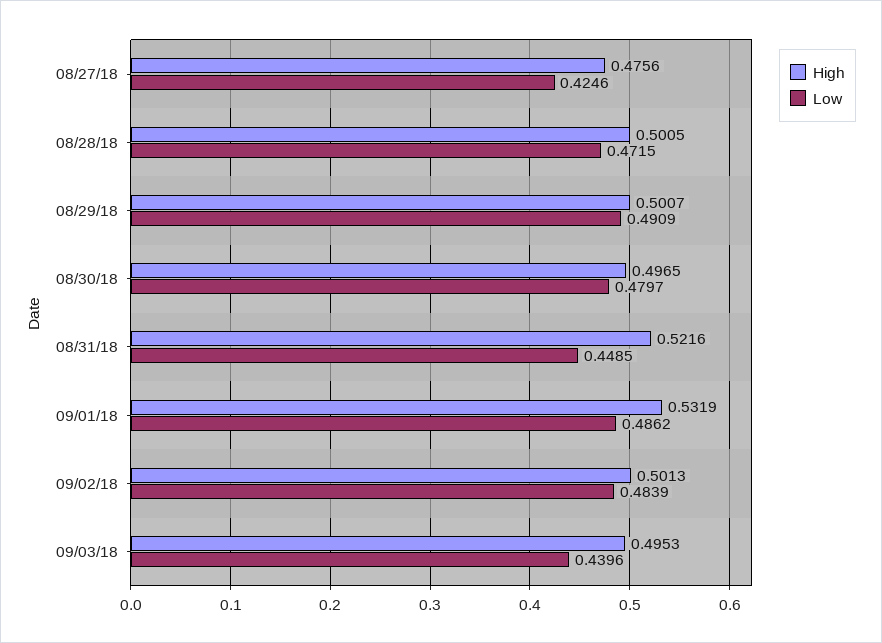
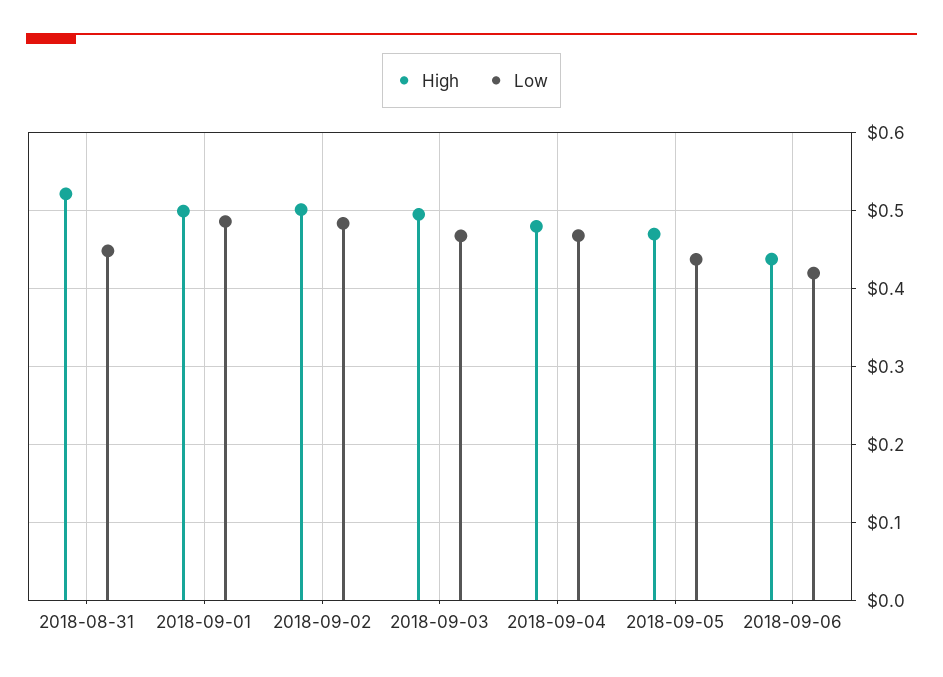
High, 08/27/18: 0.4756 -> none
Low, 08/27/18: 0.4246 -> none
High, 08/28/18: 0.5005 -> none
Low, 08/28/18: 0.4715 -> none
High, 08/29/18: 0.5007 -> none
Low, 08/29/18: 0.4909 -> none
High, 08/30/18: 0.4965 -> none
Low, 08/30/18: 0.4797 -> none
High, 09/01/18: 0.5319 -> 0.5
Low, 09/03/18: 0.4396 -> 0.47
High, 2018-09-04: none -> 0.48
Low, 2018-09-04: none -> 0.47
High, 2018-09-05: none -> 0.47
Low, 2018-09-05: none -> 0.44
High, 2018-09-06: none -> 0.44
Low, 2018-09-06: none -> 0.42

